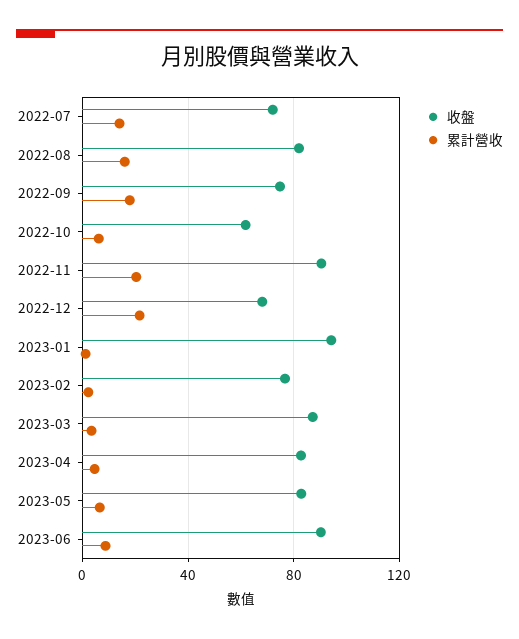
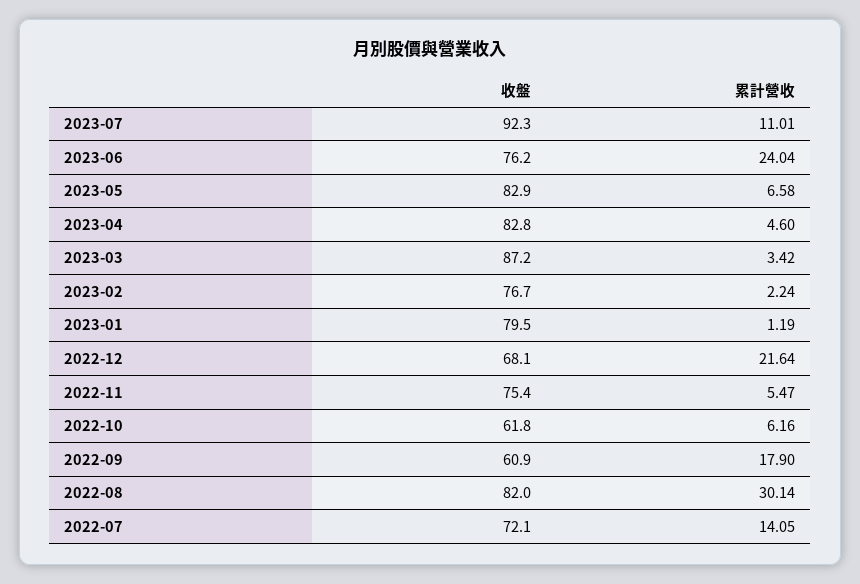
累計營收, 2022-08: 15 -> 30.14
收盤, 2022-09: 75 -> 60.9
收盤, 2022-11: 90 -> 75.4
累計營收, 2022-11: 20 -> 5.47
收盤, 2023-01: 95 -> 79.5
收盤, 2023-06: 90 -> 76.2
累計營收, 2023-06: 10 -> 24.04
收盤, 2023-07: none -> 92.3
累計營收, 2023-07: none -> 11.01

